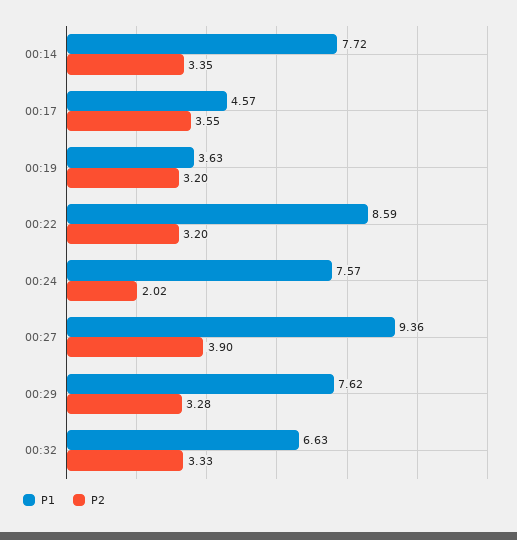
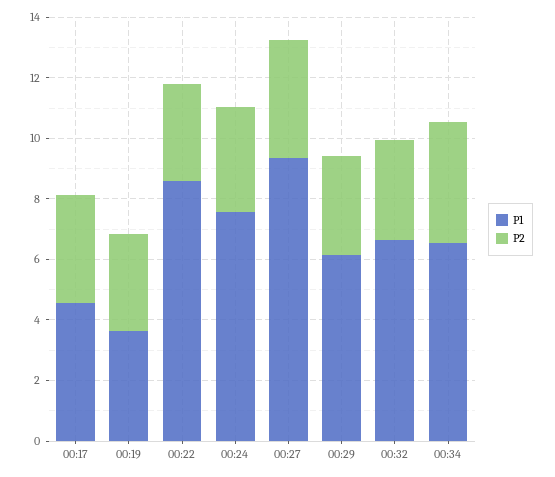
P1, 00:14: 7.72 -> none
P2, 00:14: 3.35 -> none
P2, 00:24: 2.02 -> 3.5
P1, 00:29: 7.62 -> 6
P1, 00:34: none -> 6.5
P2, 00:34: none -> 4

